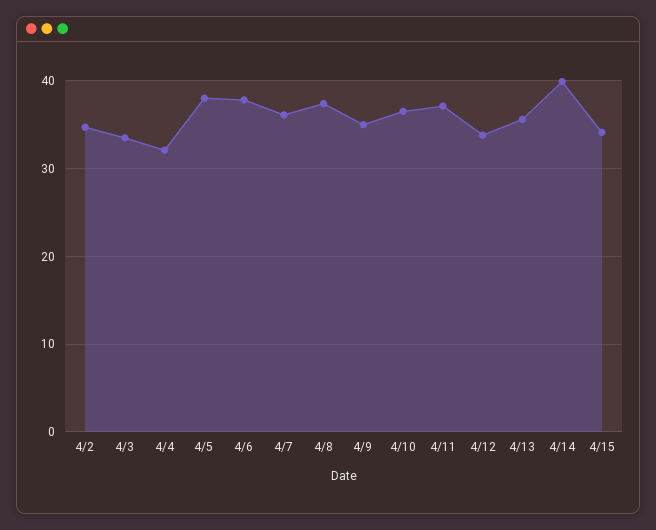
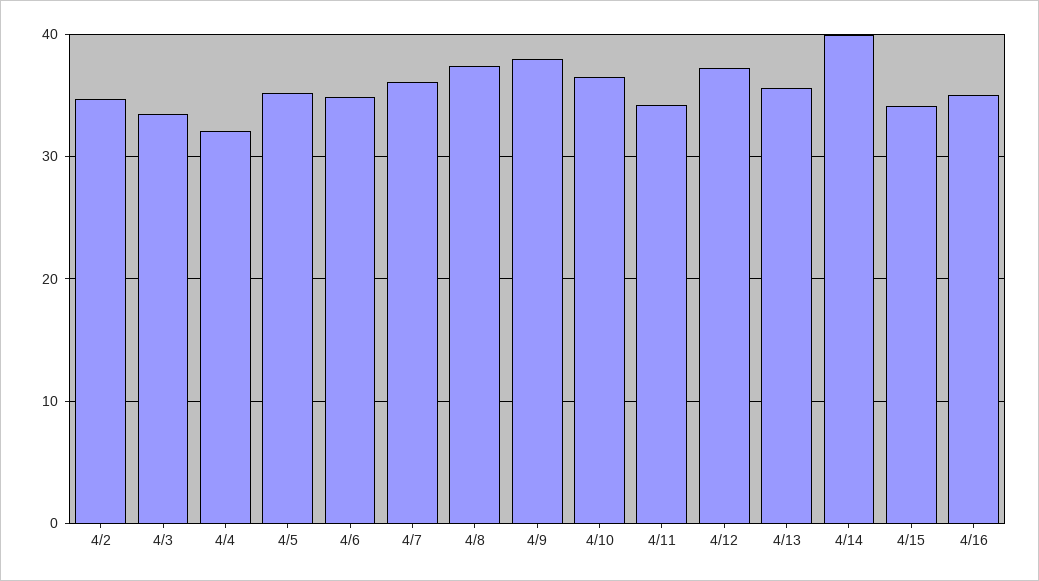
4/5: 38 -> 35
4/6: 38 -> 35
4/9: 35 -> 38
4/11: 37 -> 34
4/12: 34 -> 37
4/16: none -> 35

